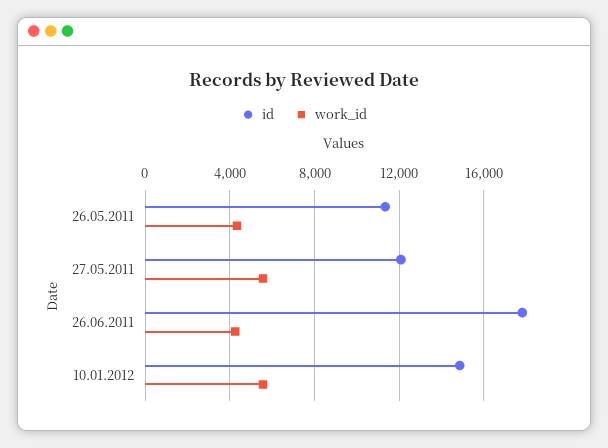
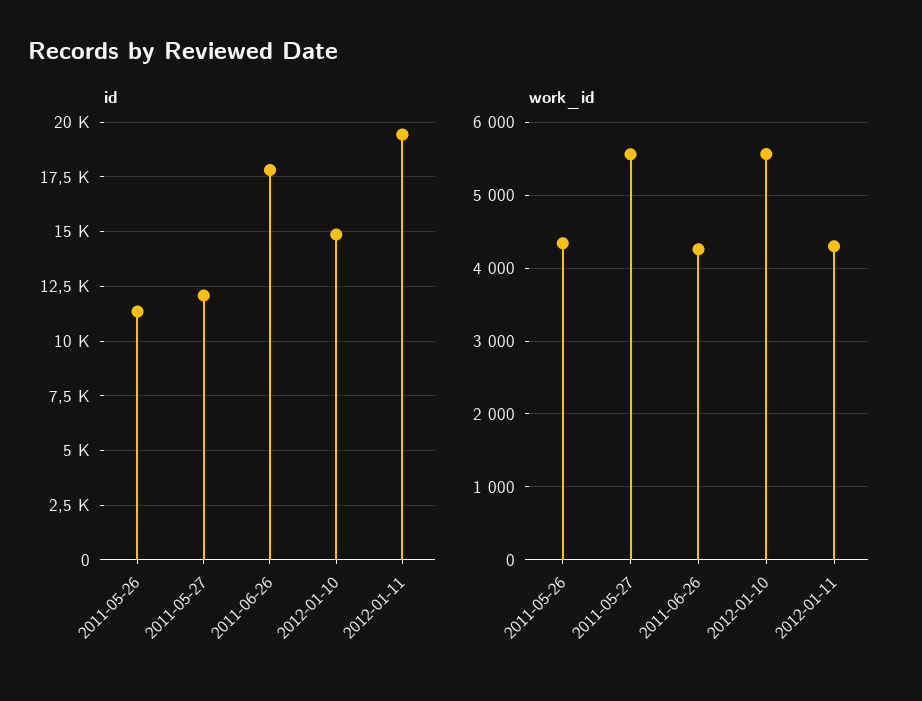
id, 2012-01-11: none -> 19500
work_id, 2012-01-11: none -> 4300

